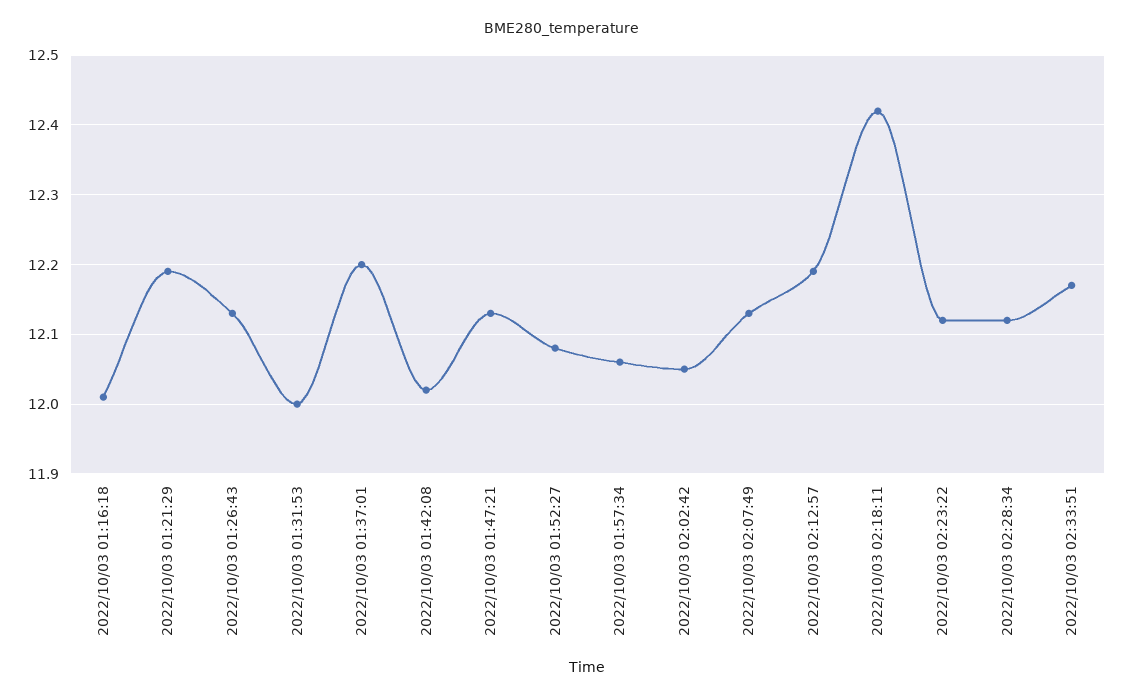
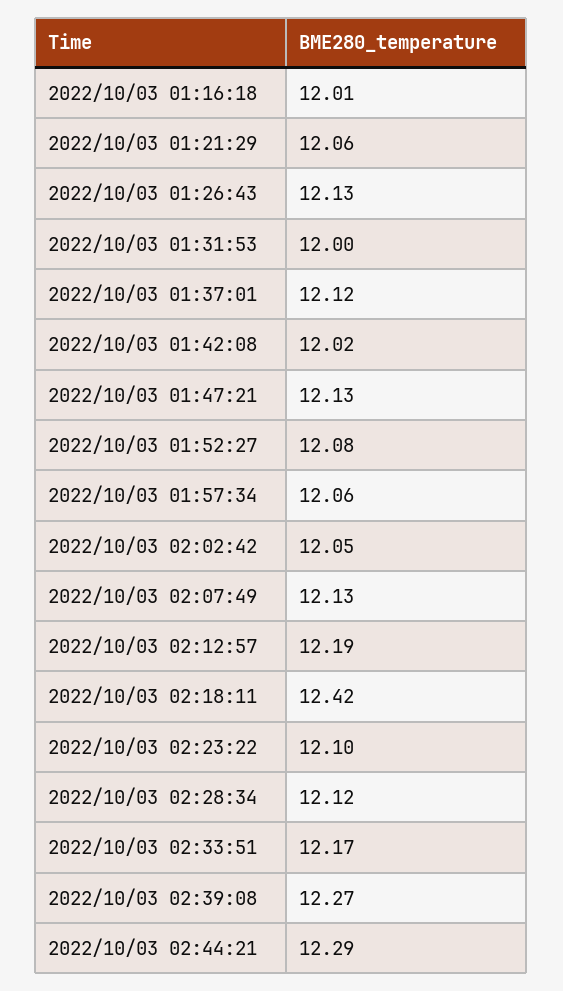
2022/10/03 01:21:29: 12.19 -> 12.06
2022/10/03 01:37:01: 12.2 -> 12.12
2022/10/03 02:23:22: 12.12 -> 12.1
2022/10/03 02:39:08: none -> 12.27
2022/10/03 02:44:21: none -> 12.29

